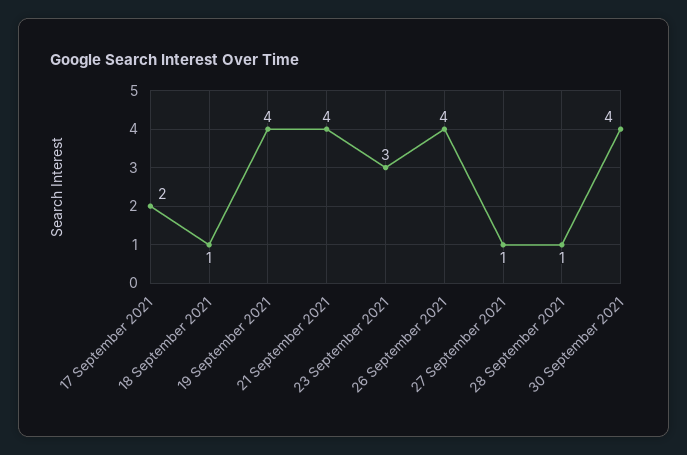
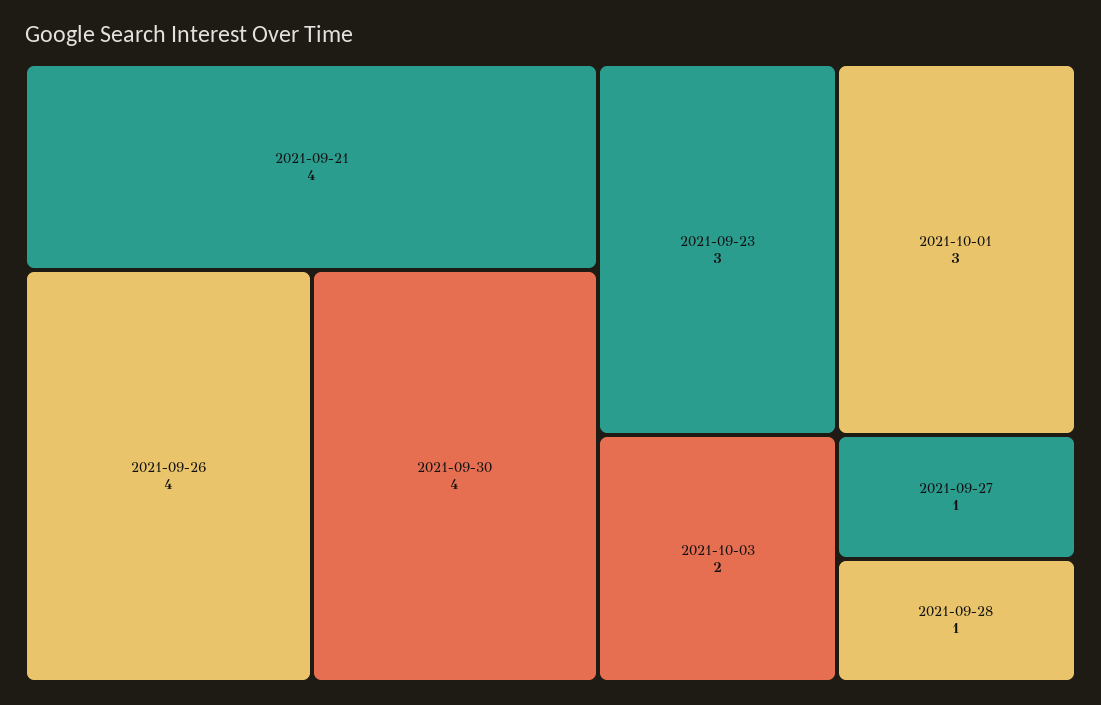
17 September 2021: 2 -> none
18 September 2021: 1 -> none
19 September 2021: 4 -> none
2021-10-01: none -> 3
2021-10-03: none -> 2

